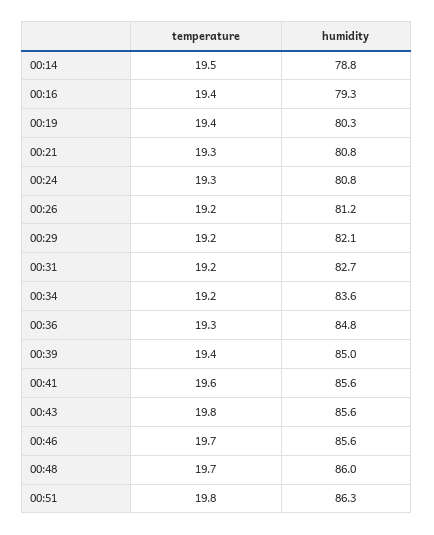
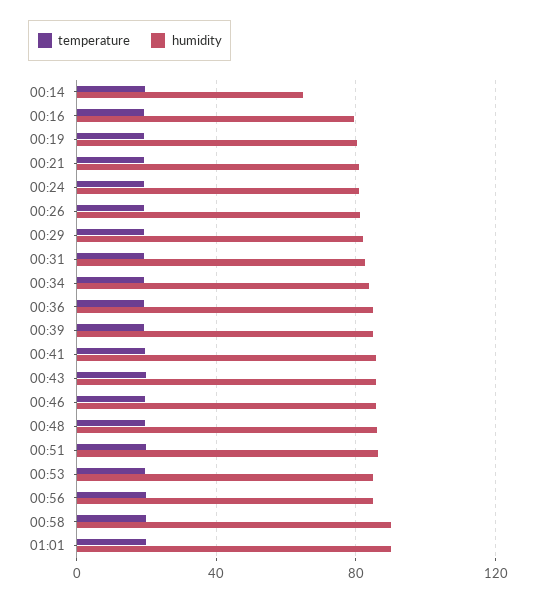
humidity, 00:14: 78.8 -> 65
temperature, 00:53: none -> 20
humidity, 00:53: none -> 85
temperature, 00:56: none -> 20
humidity, 00:56: none -> 85
temperature, 00:58: none -> 20
humidity, 00:58: none -> 90
temperature, 01:01: none -> 20
humidity, 01:01: none -> 90

